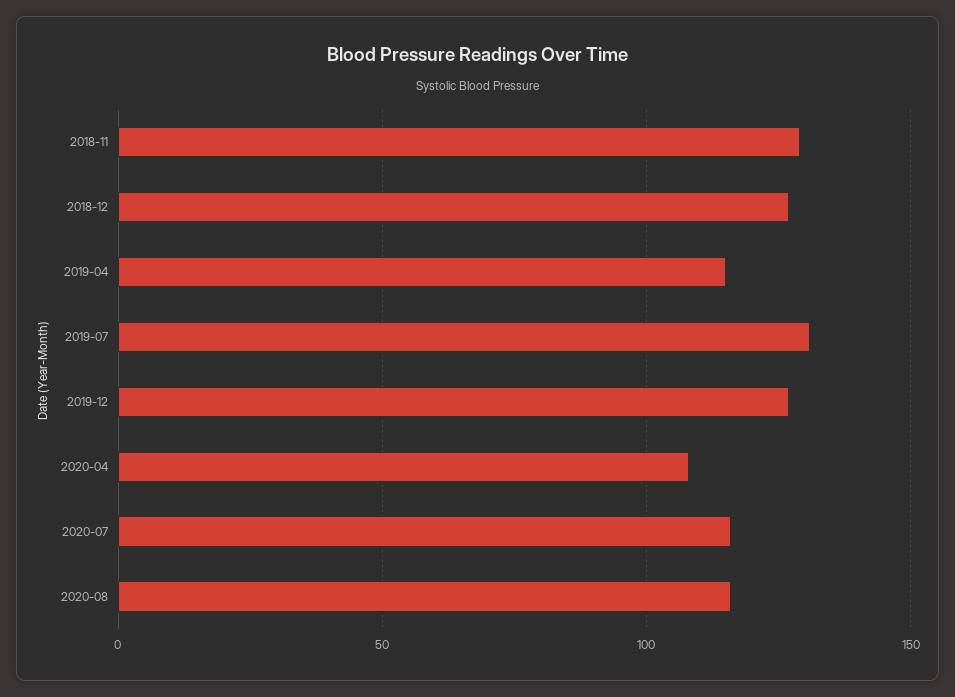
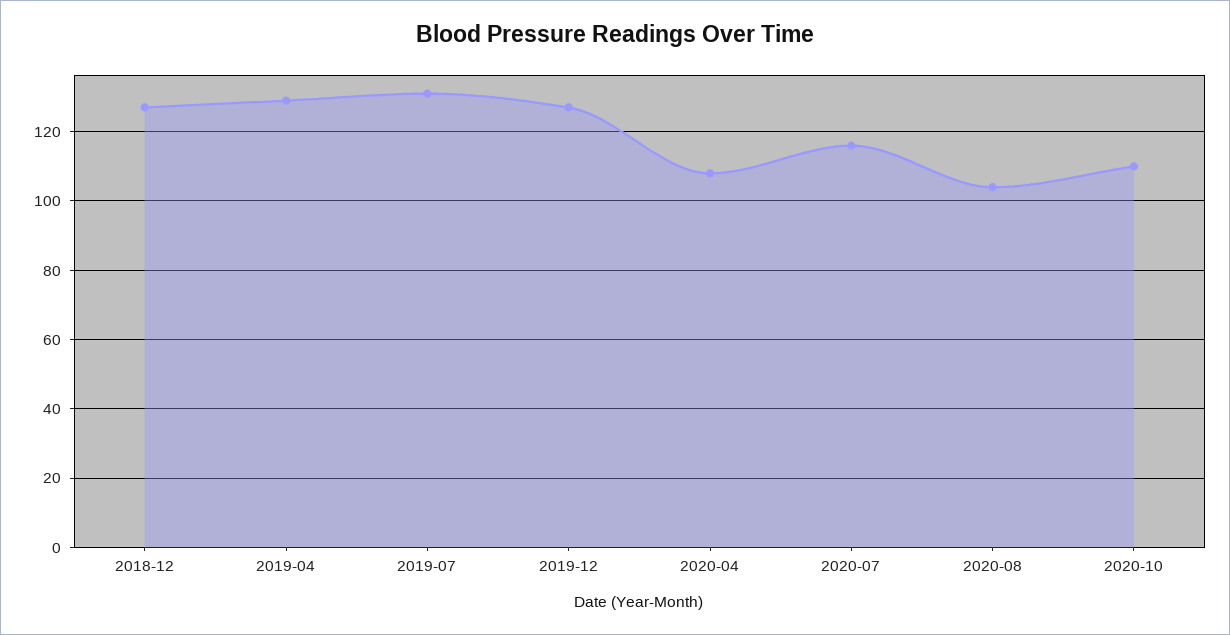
2018-11: 130 -> none
2019-04: 115 -> 130
2020-08: 115 -> 105
2020-10: none -> 110

